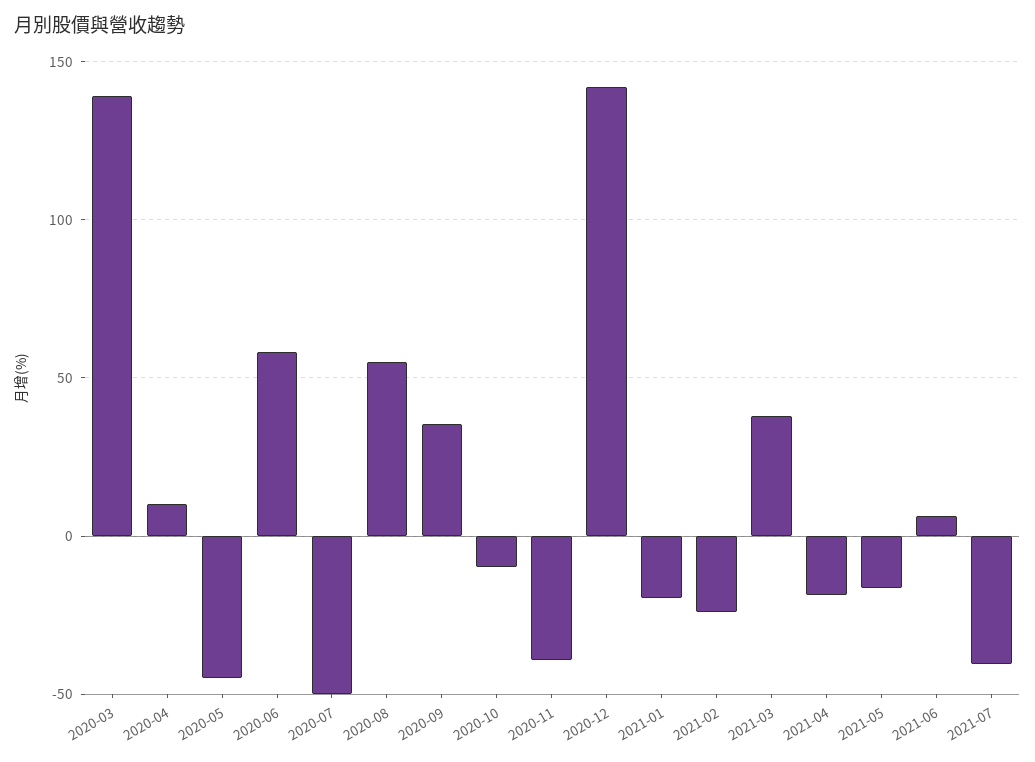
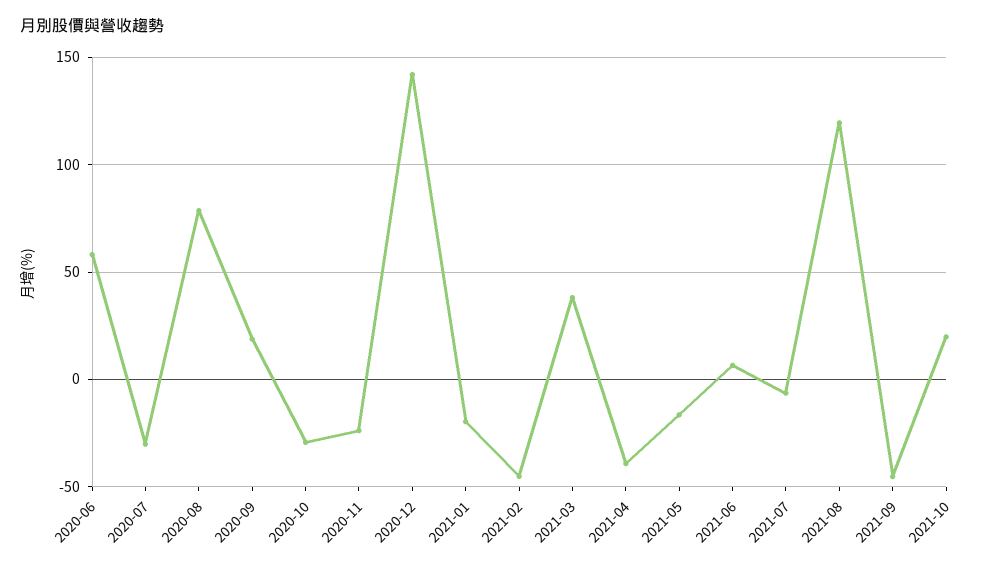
2020-03: 140 -> none
2020-04: 10 -> none
2020-05: -45 -> none
2020-07: -50 -> -30
2020-08: 55 -> 80
2020-09: 35 -> 20
2020-10: -10 -> -30
2020-11: -40 -> -25
2021-02: -25 -> -45
2021-04: -20 -> -40
2021-07: -40 -> -5
2021-08: none -> 120
2021-09: none -> -45
2021-10: none -> 20

